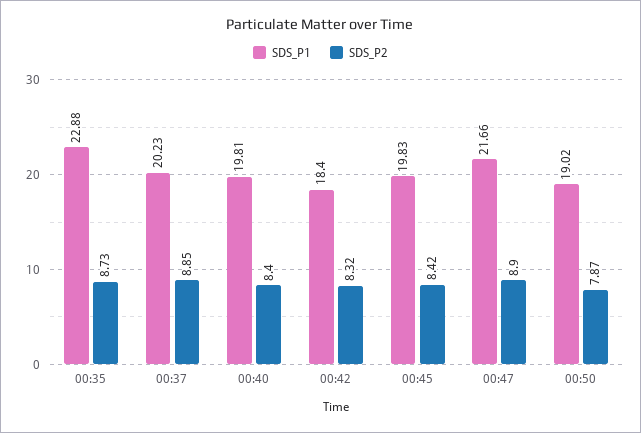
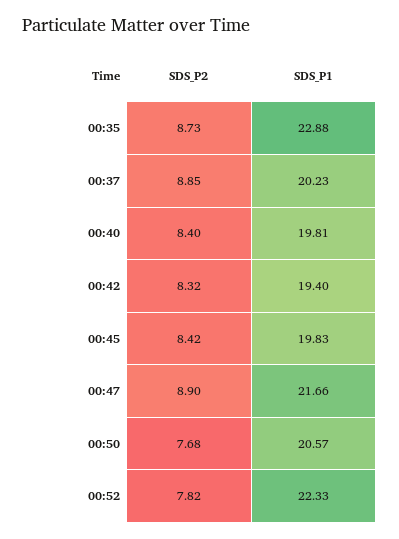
SDS_P1, 00:42: 18.4 -> 19.4
SDS_P1, 00:50: 19.02 -> 20.57
SDS_P2, 00:50: 7.87 -> 7.68
SDS_P2, 00:52: none -> 7.82
SDS_P1, 00:52: none -> 22.33

